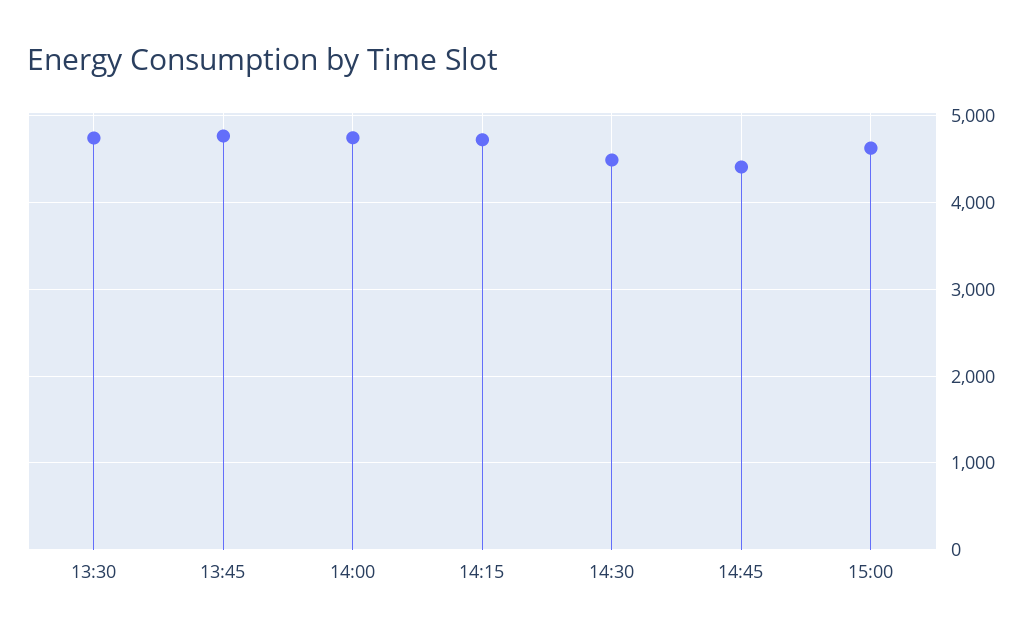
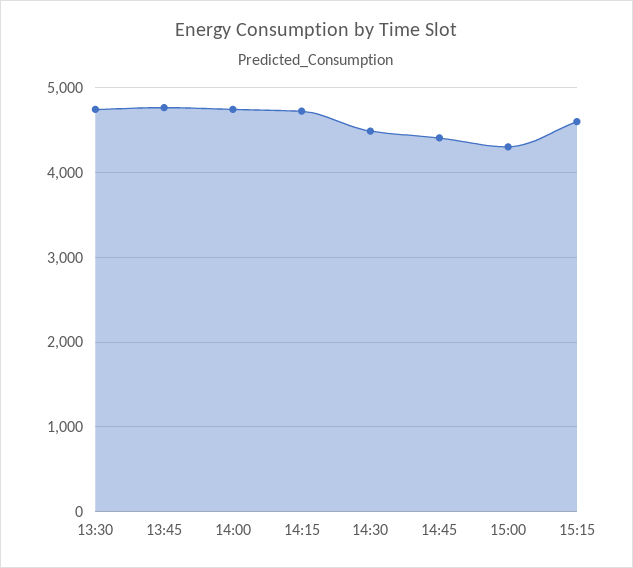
15:00: 4600 -> 4300
15:15: none -> 4600

